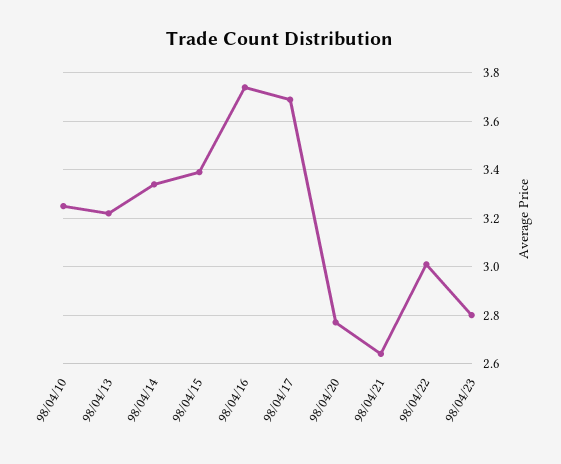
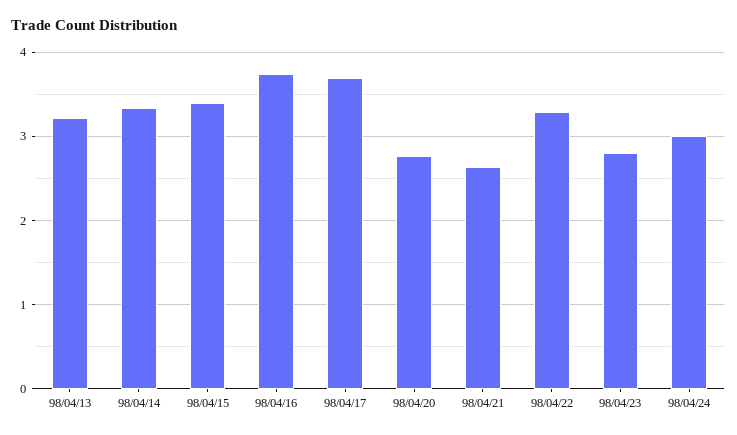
98/04/10: 3.25 -> none
98/04/22: 3 -> 3.3
98/04/24: none -> 3

